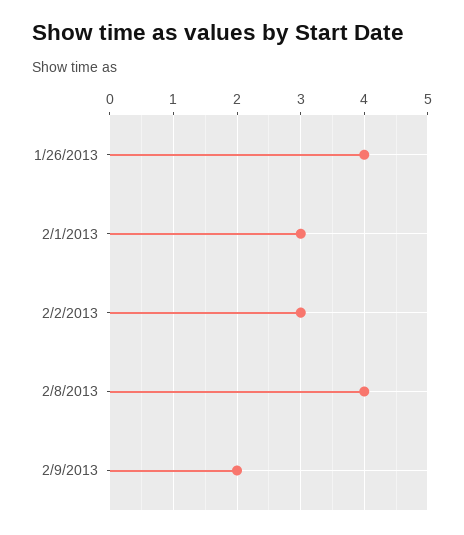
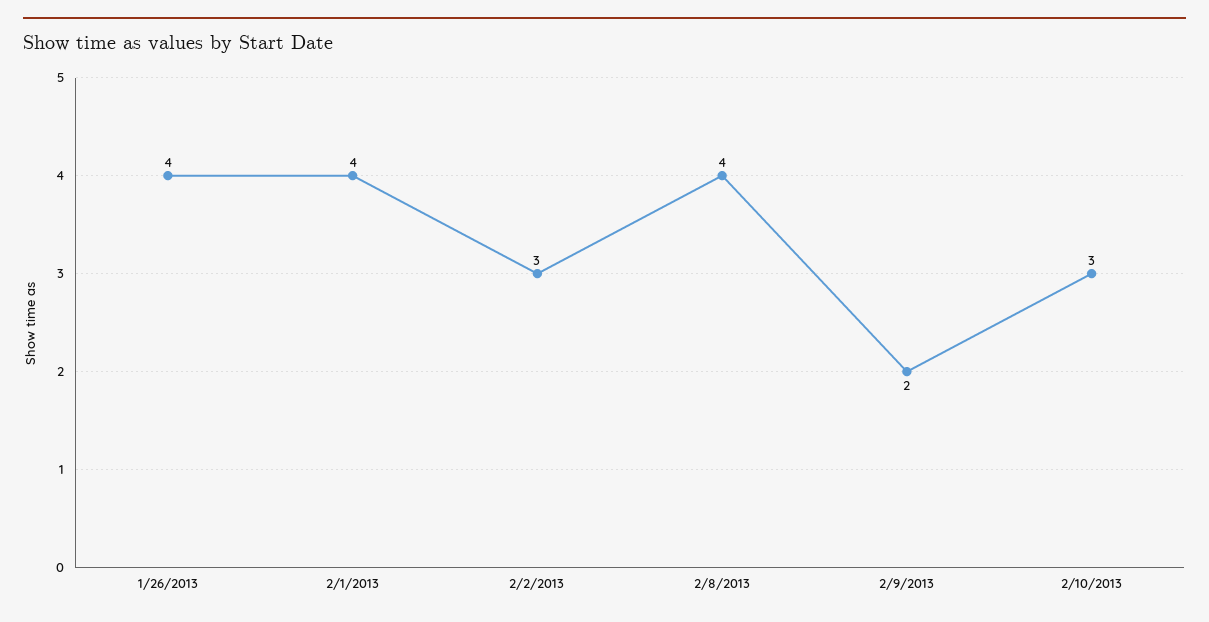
2/1/2013: 3 -> 4
2/10/2013: none -> 3

